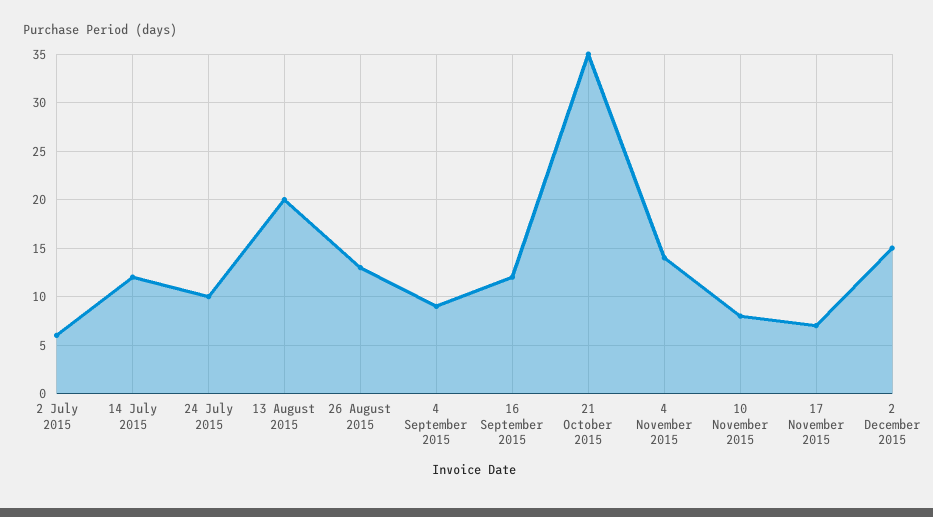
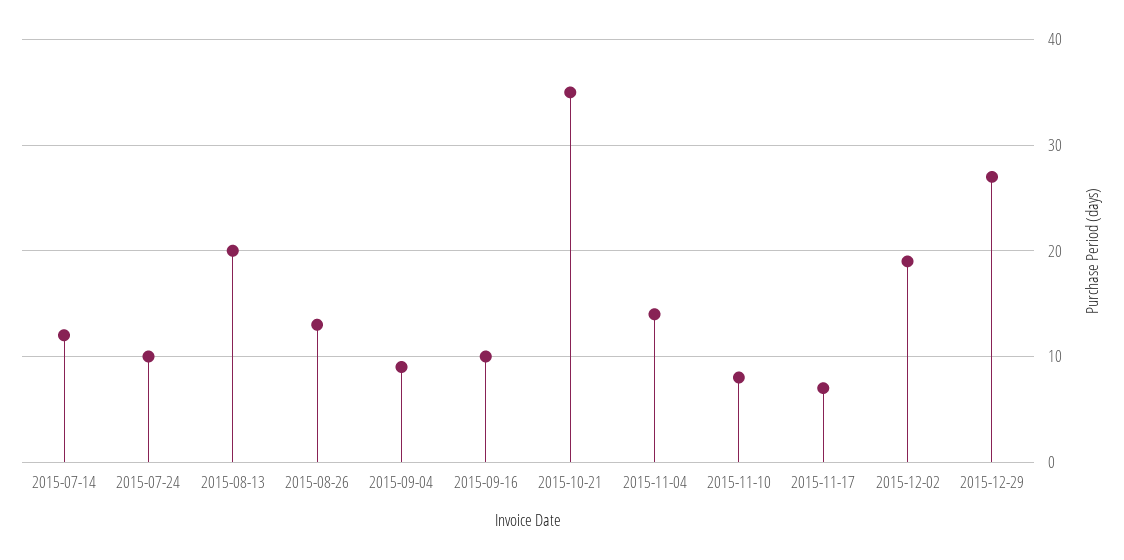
2 July 2015: 6 -> none
16 September 2015: 12 -> 10
2 December 2015: 15 -> 19
2015-12-29: none -> 27

